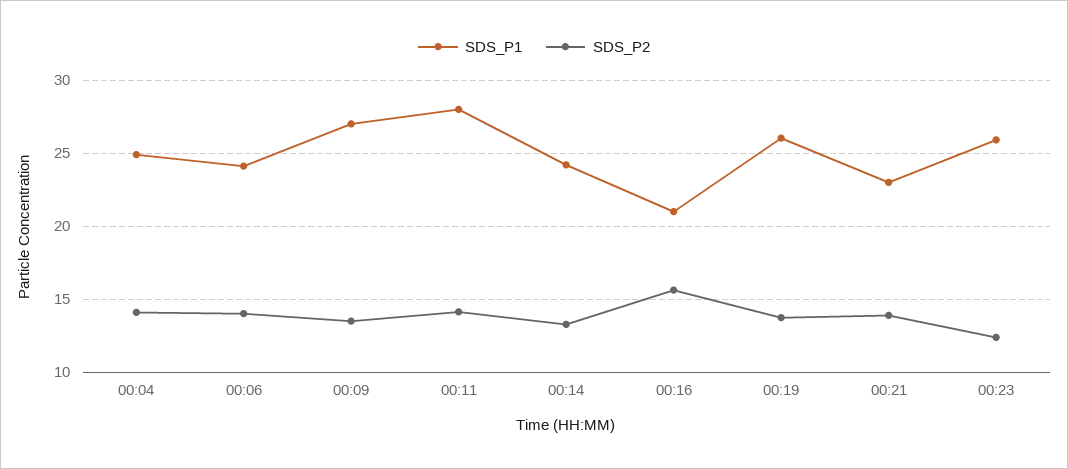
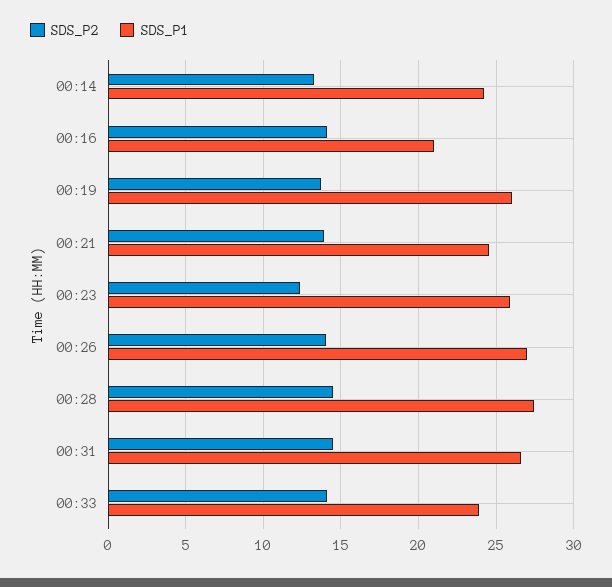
SDS_P1, 00:04: 25 -> none
SDS_P2, 00:04: 14 -> none
SDS_P1, 00:06: 24 -> none
SDS_P2, 00:06: 14 -> none
SDS_P1, 00:09: 27 -> none
SDS_P2, 00:09: 13.5 -> none
SDS_P1, 00:11: 28 -> none
SDS_P2, 00:11: 14 -> none
SDS_P2, 00:16: 15.5 -> 14
SDS_P1, 00:21: 23 -> 24.5
SDS_P2, 00:26: none -> 14
SDS_P1, 00:26: none -> 27
SDS_P2, 00:28: none -> 14.5
SDS_P1, 00:28: none -> 27.5
SDS_P2, 00:31: none -> 14.5
SDS_P1, 00:31: none -> 26.5
SDS_P2, 00:33: none -> 14
SDS_P1, 00:33: none -> 24

